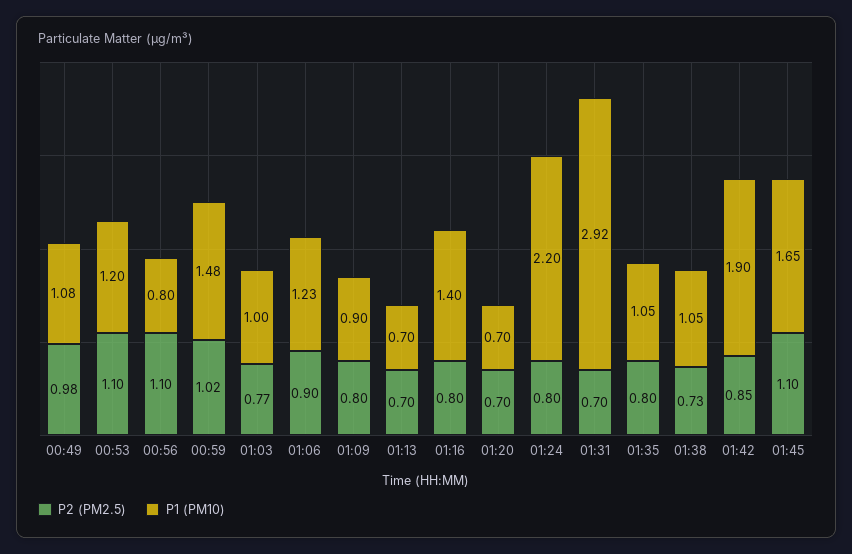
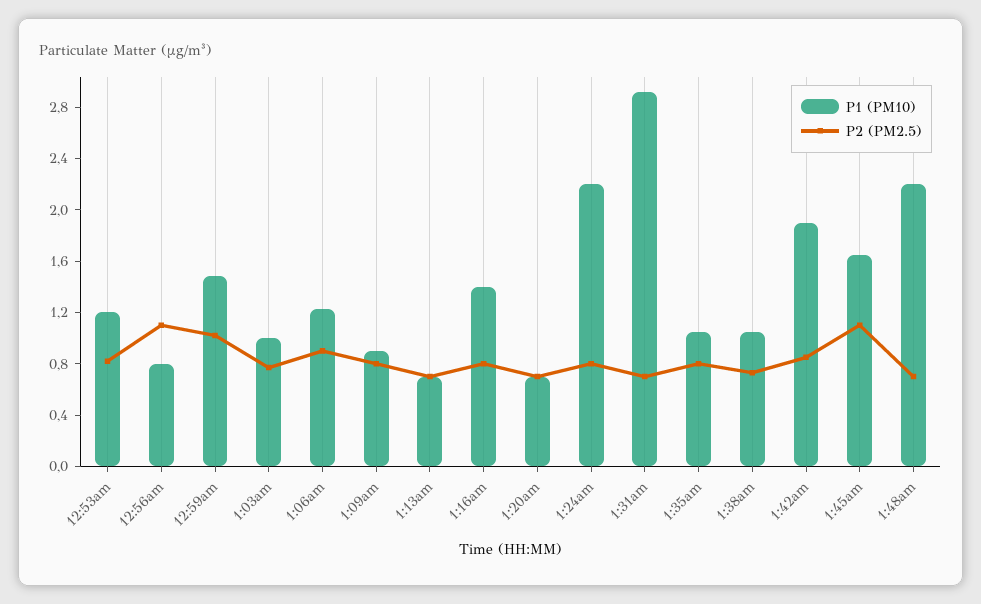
P2 (PM2.5), 00:49: 0.98 -> none
P1 (PM10), 00:49: 1.08 -> none
P2 (PM2.5), 00:53: 1.1 -> 0.8
P1 (PM10), 1:48am: none -> 2.2
P2 (PM2.5), 1:48am: none -> 0.7

